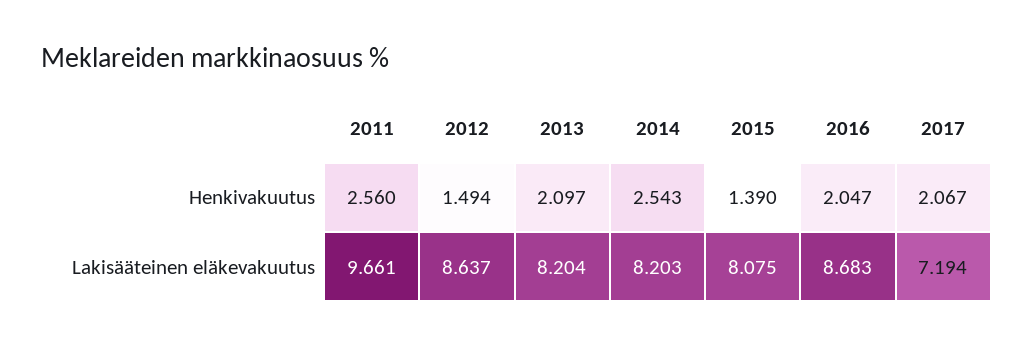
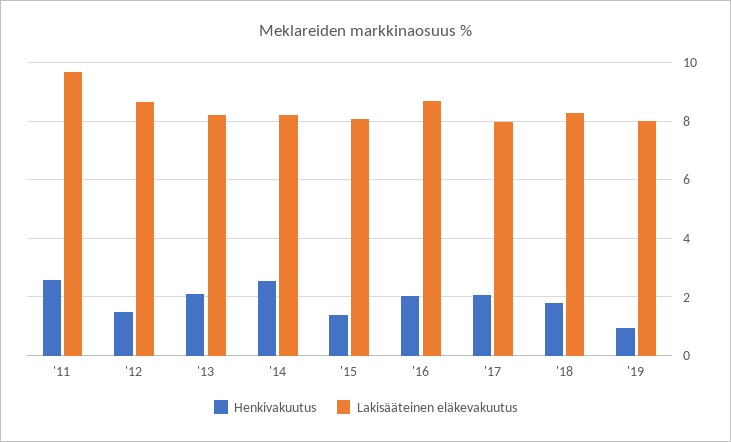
Lakisääteinen eläkevakuutus, 2017: 7.194 -> 8
Henkivakuutus, '18: none -> 1.75
Lakisääteinen eläkevakuutus, '18: none -> 8.25
Henkivakuutus, '19: none -> 1
Lakisääteinen eläkevakuutus, '19: none -> 8

